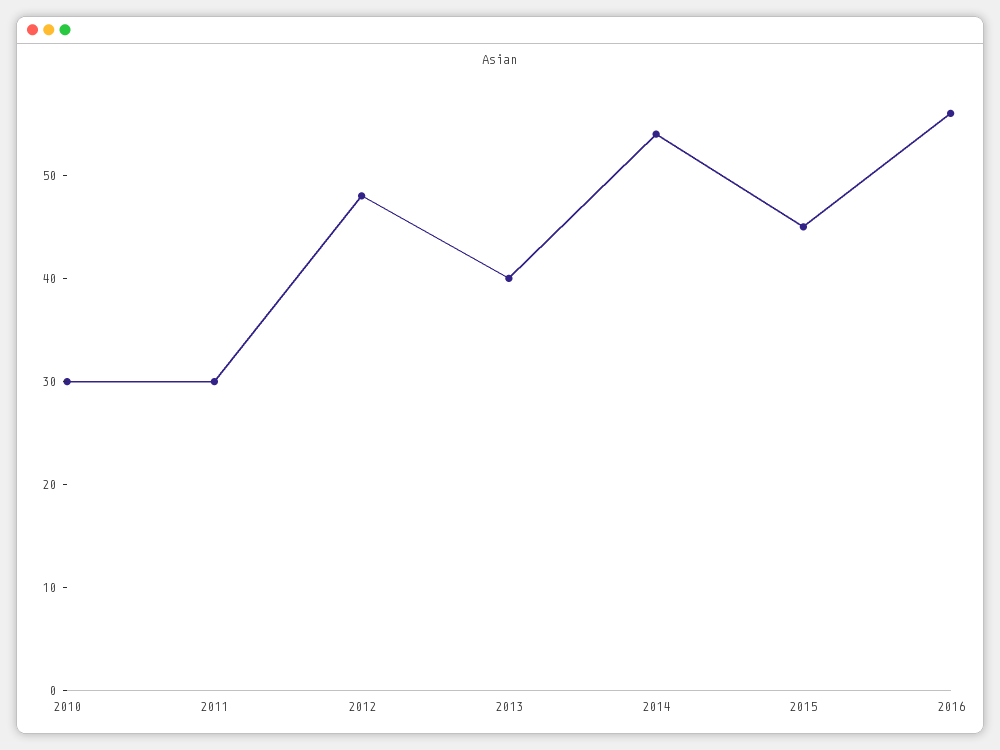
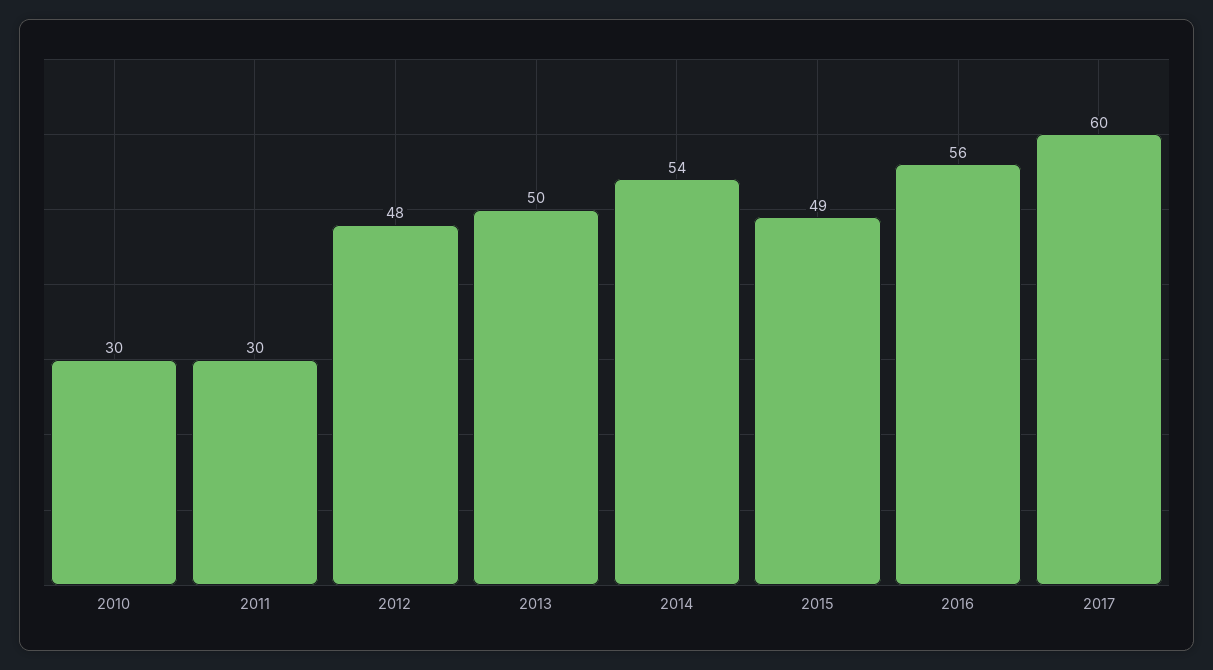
2013: 40 -> 50
2015: 45 -> 49
2017: none -> 60

